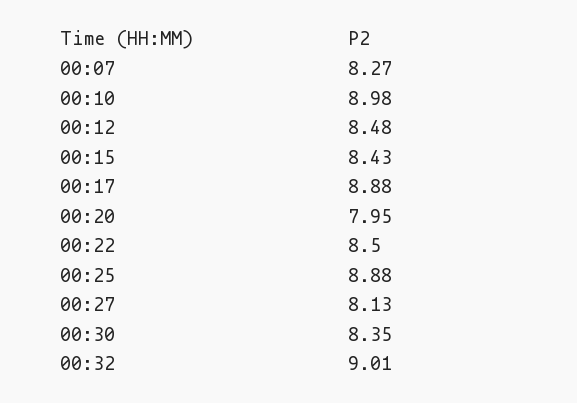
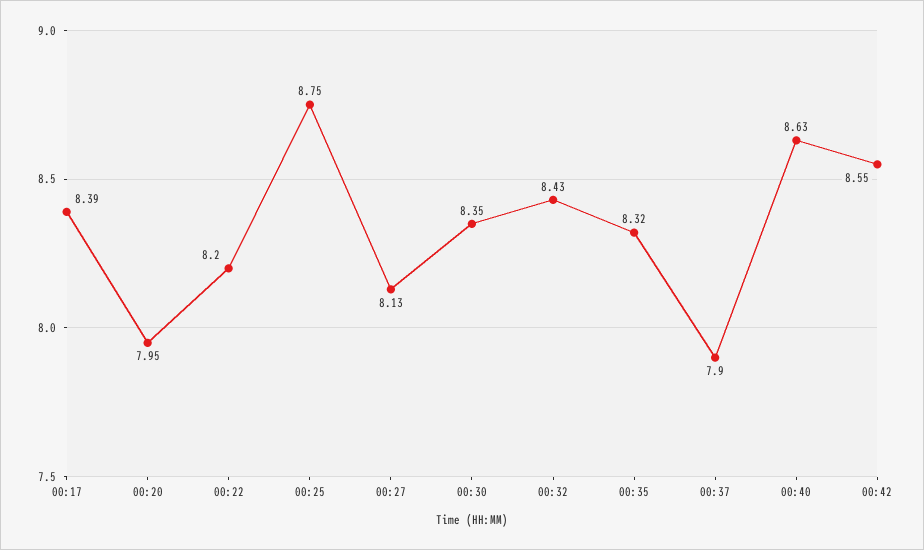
00:07: 8.27 -> none
00:10: 8.98 -> none
00:12: 8.48 -> none
00:15: 8.43 -> none
00:17: 8.88 -> 8.39
00:22: 8.5 -> 8.2
00:25: 8.88 -> 8.75
00:32: 9.01 -> 8.43
00:35: none -> 8.32
00:37: none -> 7.9
00:40: none -> 8.63
00:42: none -> 8.55

